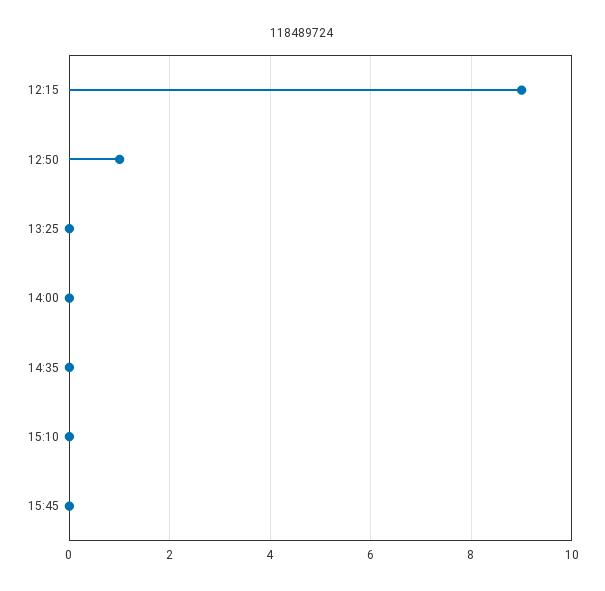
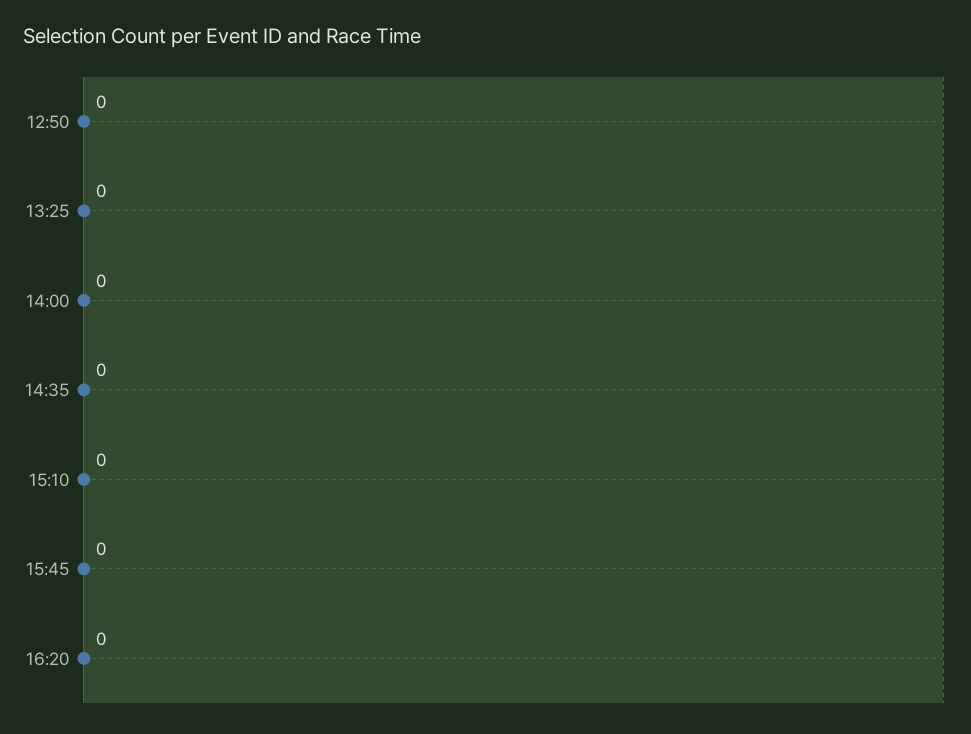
12:15: 9 -> none
12:50: 1 -> 0
16:20: none -> 0

